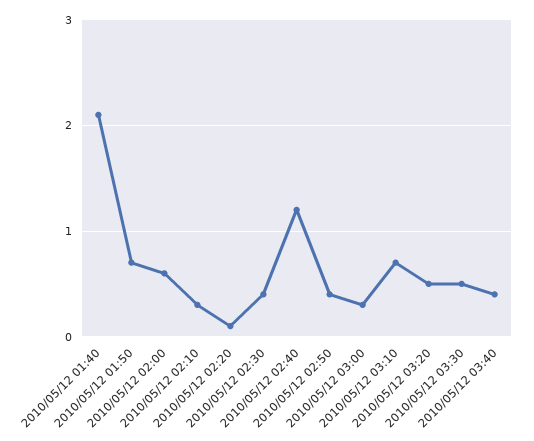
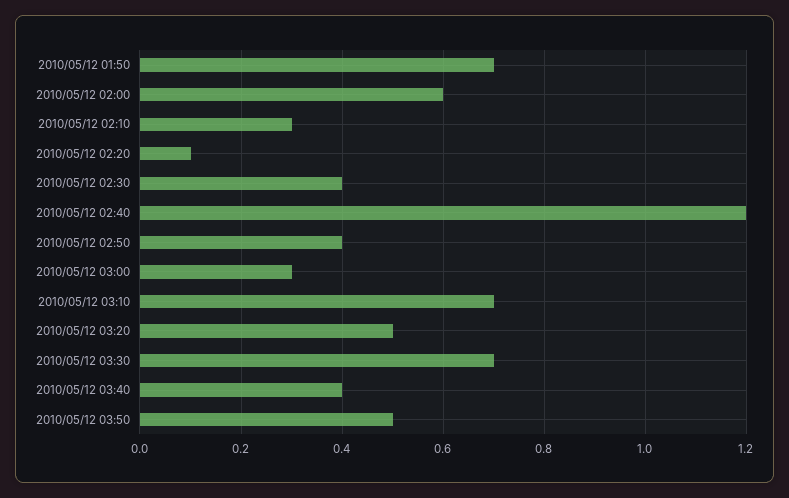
2010/05/12 01:40: 2.1 -> none
2010/05/12 03:30: 0.5 -> 0.7
2010/05/12 03:50: none -> 0.5

